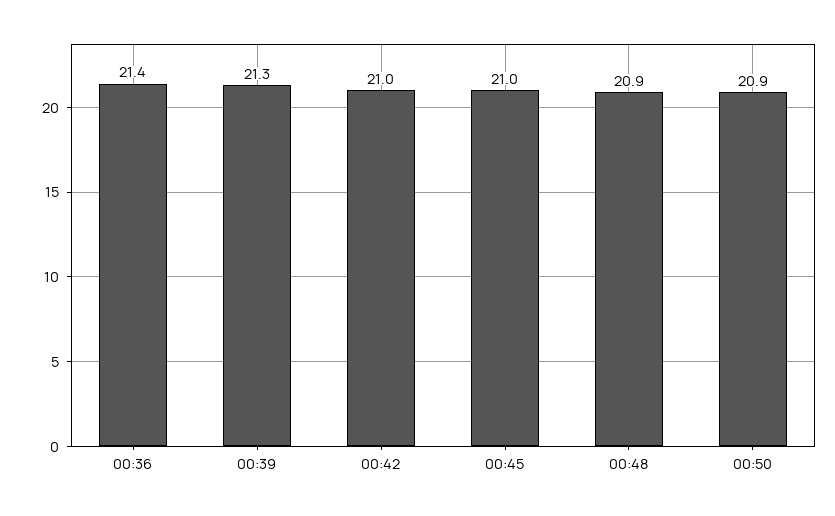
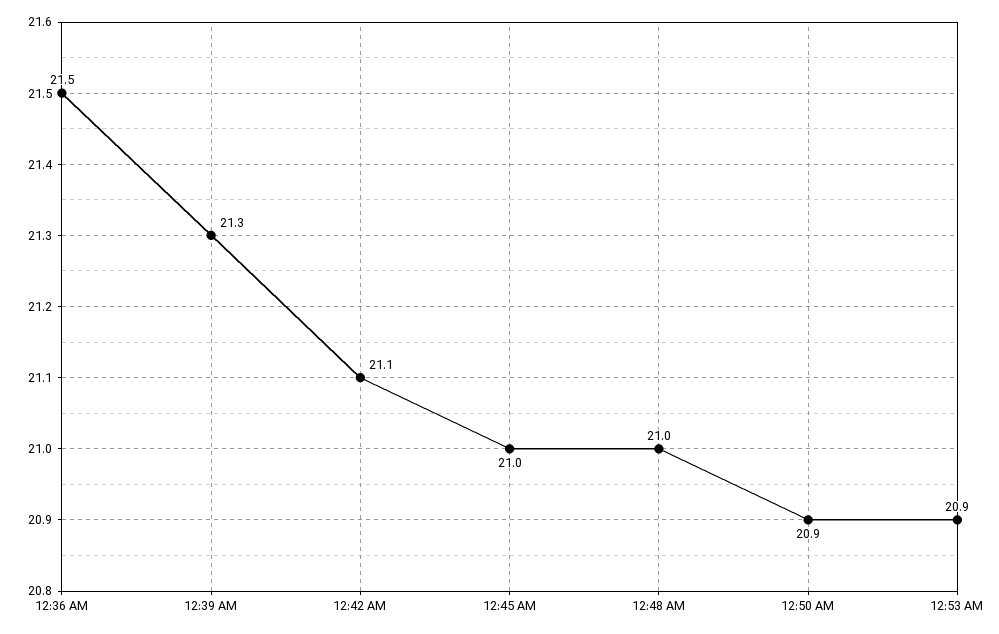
00:36: 21.4 -> 21.5
00:42: 21 -> 21.1
00:48: 20.9 -> 21
12:53 AM: none -> 20.9

